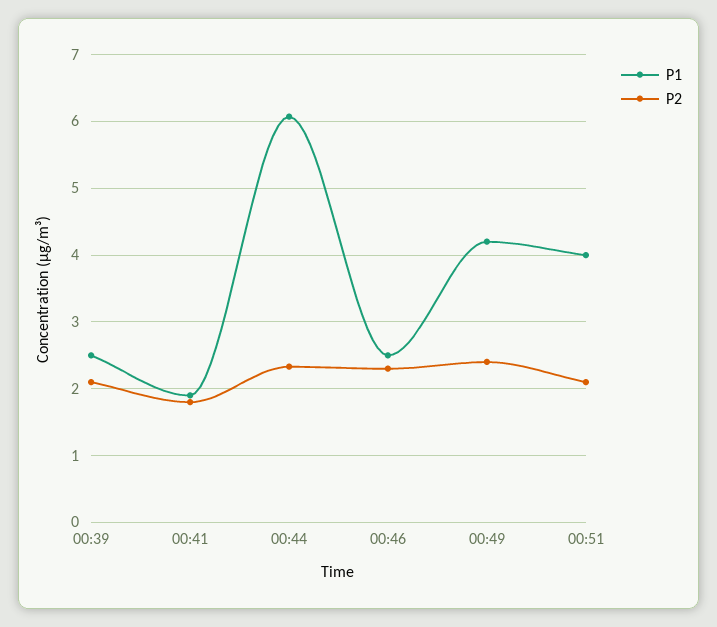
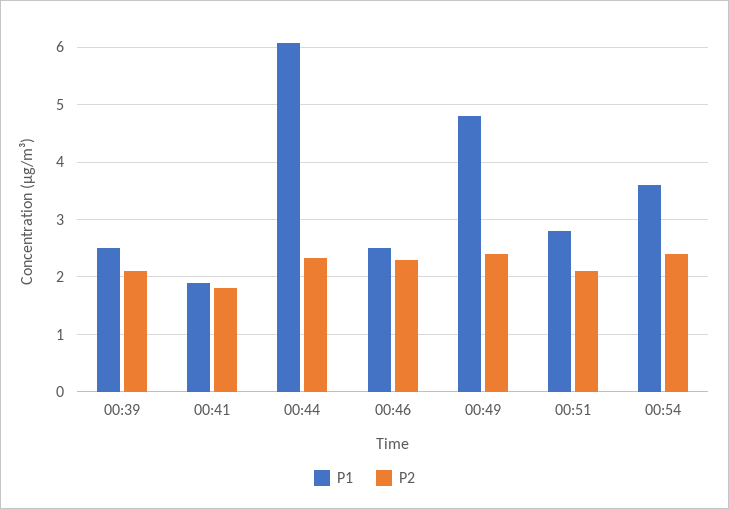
P1, 00:49: 4.2 -> 4.8
P1, 00:51: 4 -> 2.8
P1, 00:54: none -> 3.6
P2, 00:54: none -> 2.4

